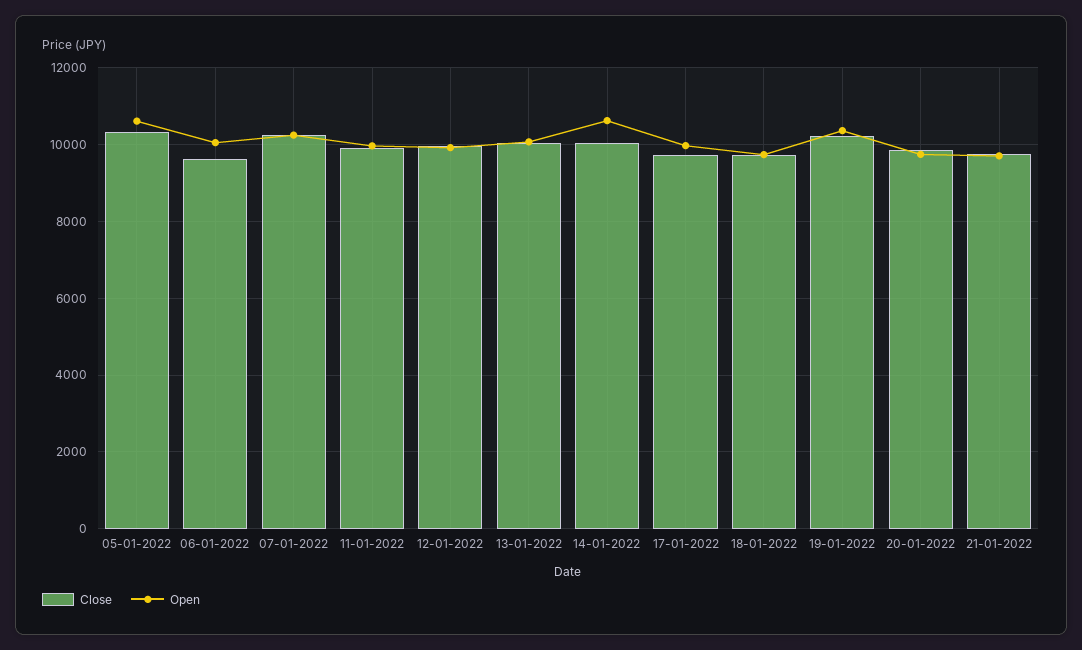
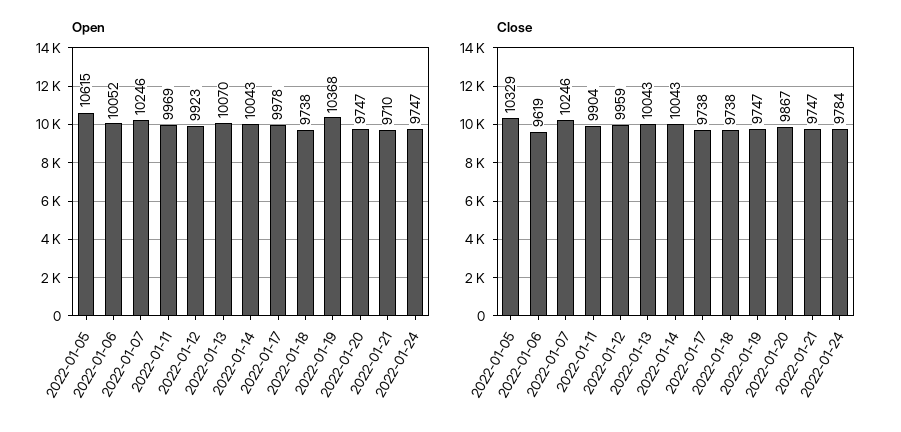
Open, 14-01-2022: 10600 -> 10043
Close, 19-01-2022: 10200 -> 9747
Open, 2022-01-24: none -> 9747
Close, 2022-01-24: none -> 9784

